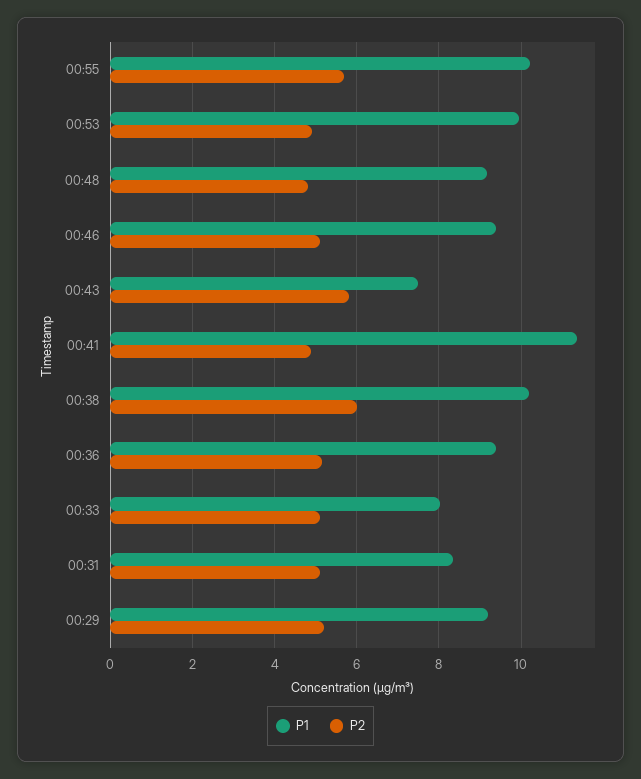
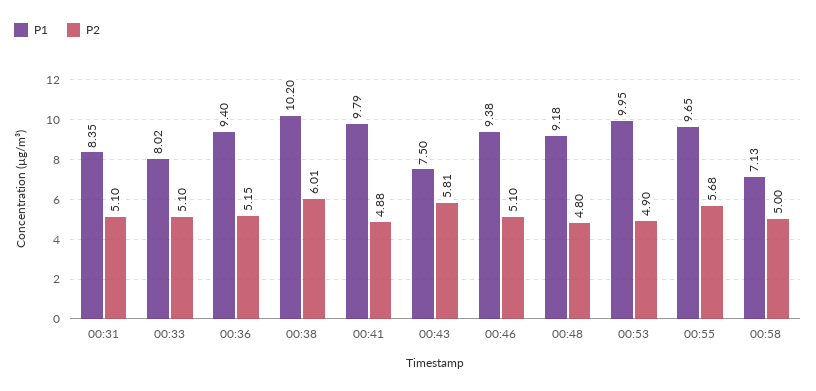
P1, 00:55: 10.2 -> 9.65
P1, 00:41: 11.4 -> 9.79
P1, 00:29: 9.2 -> none
P2, 00:29: 5.2 -> none
P1, 00:58: none -> 7.13
P2, 00:58: none -> 5

